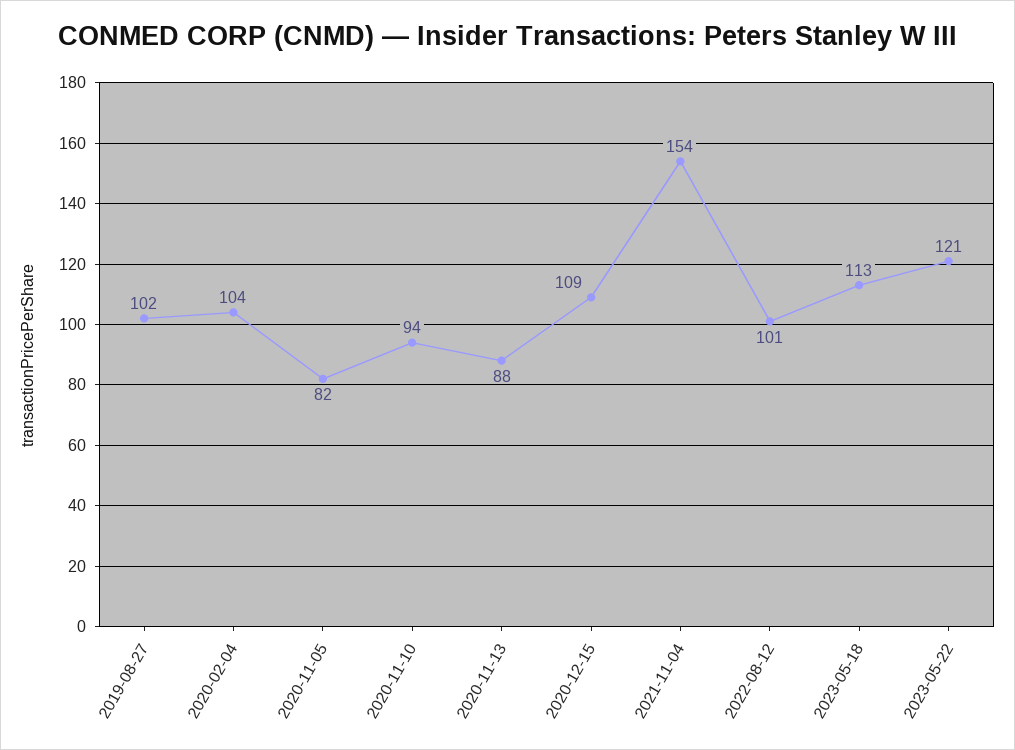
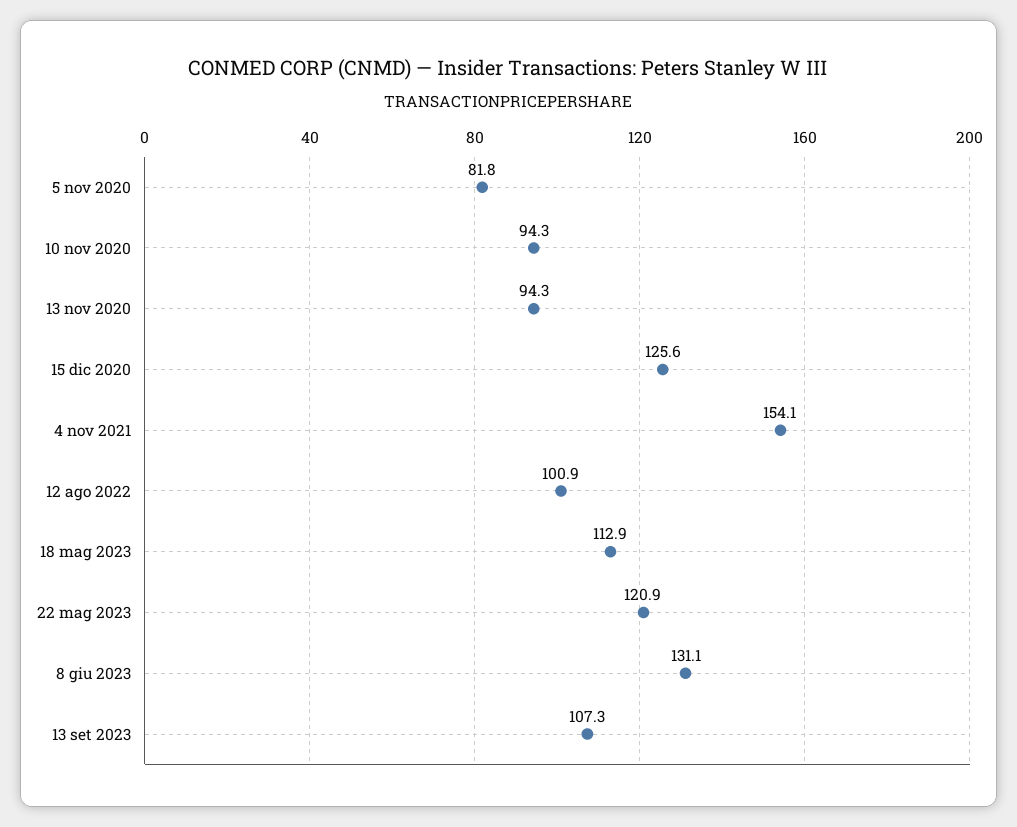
2019-08-27: 102 -> none
2020-02-04: 104 -> none
2020-11-13: 88 -> 94.3
2020-12-15: 109 -> 125.6
8 giu 2023: none -> 131.1
13 set 2023: none -> 107.3

